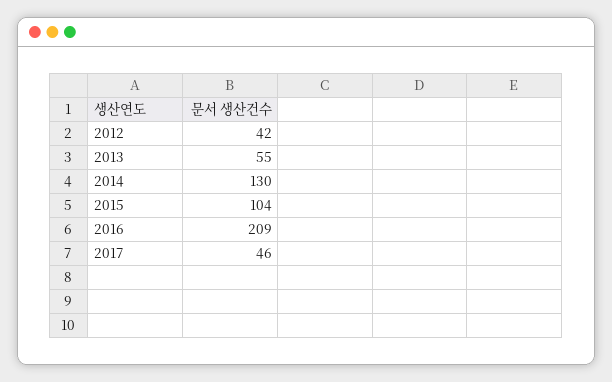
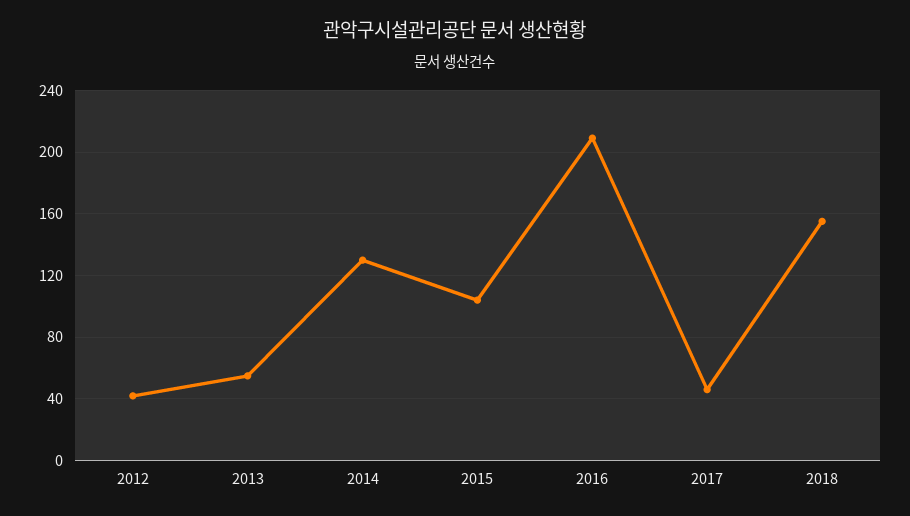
2018: none -> 155

